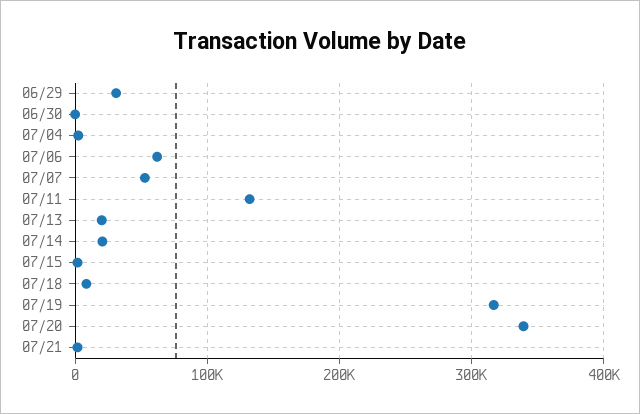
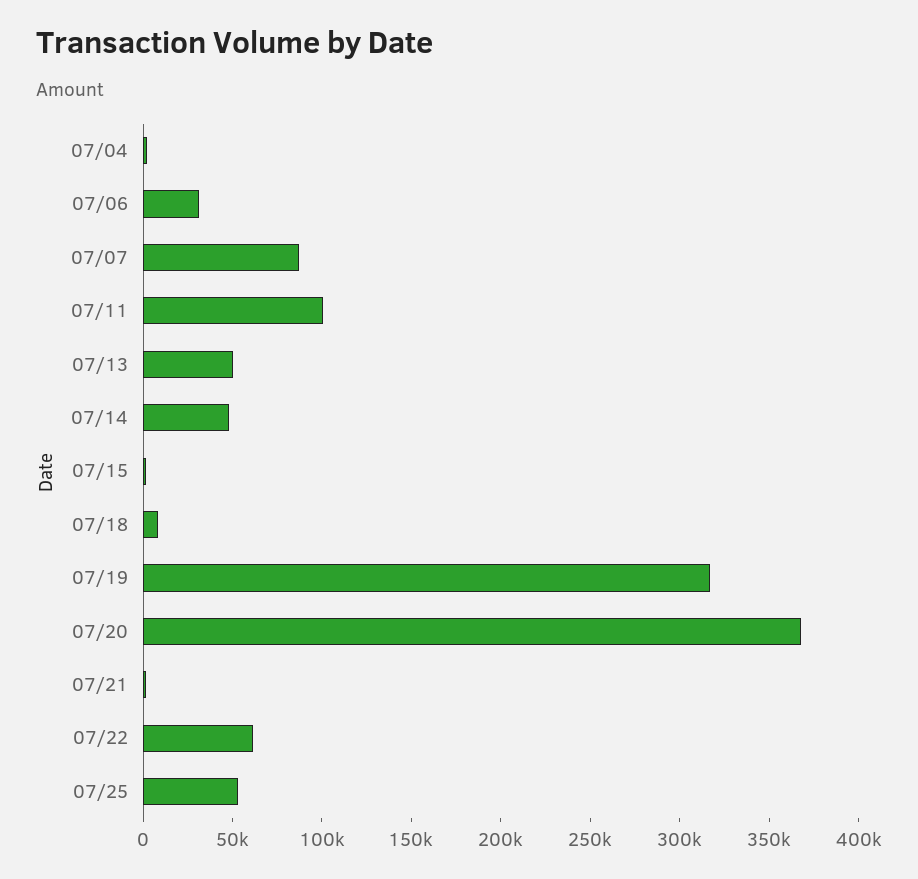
06/29: 30000 -> none
06/30: 0 -> none
07/06: 60000 -> 30000
07/07: 50000 -> 90000
07/11: 130000 -> 100000
07/13: 20000 -> 50000
07/14: 20000 -> 50000
07/20: 340000 -> 370000
07/22: none -> 60000
07/25: none -> 50000

